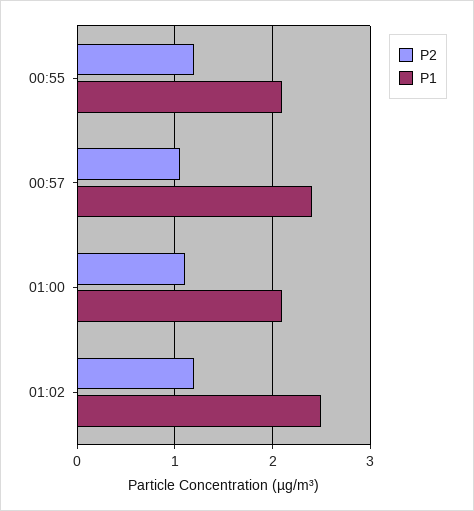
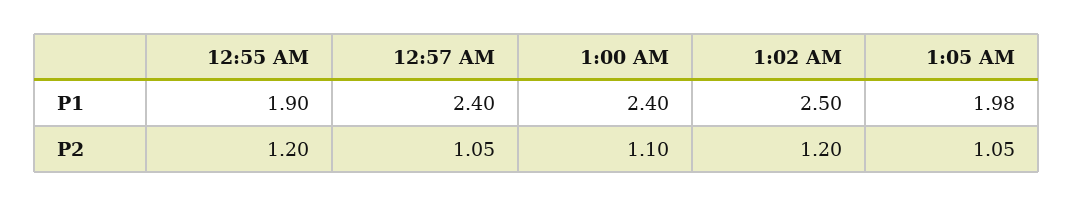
P1, 00:55: 2.1 -> 1.9
P1, 01:00: 2.1 -> 2.4
P1, 1:05 AM: none -> 1.98
P2, 1:05 AM: none -> 1.05

